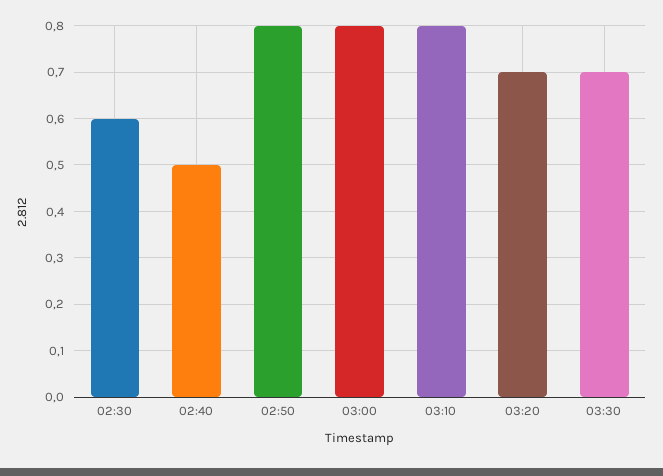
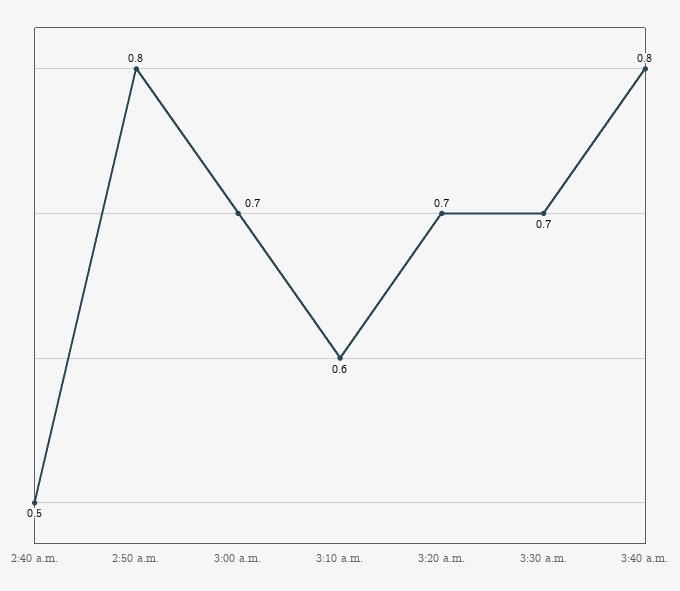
02:30: 0.6 -> none
03:00: 0.8 -> 0.7
03:10: 0.8 -> 0.6
3:40 a.m.: none -> 0.8

